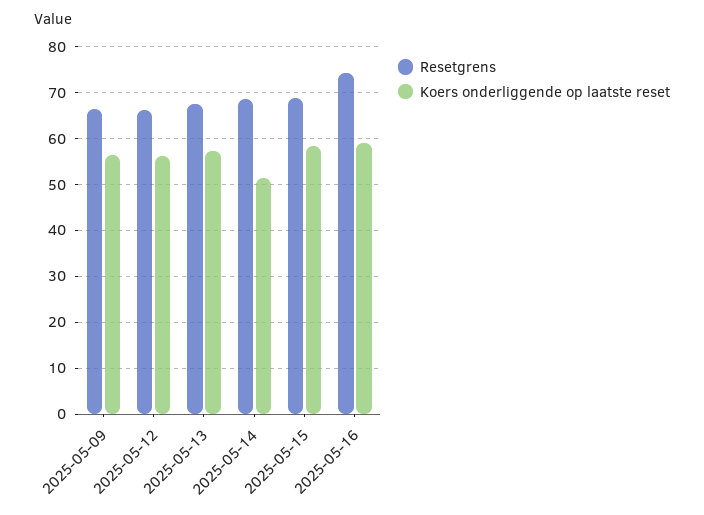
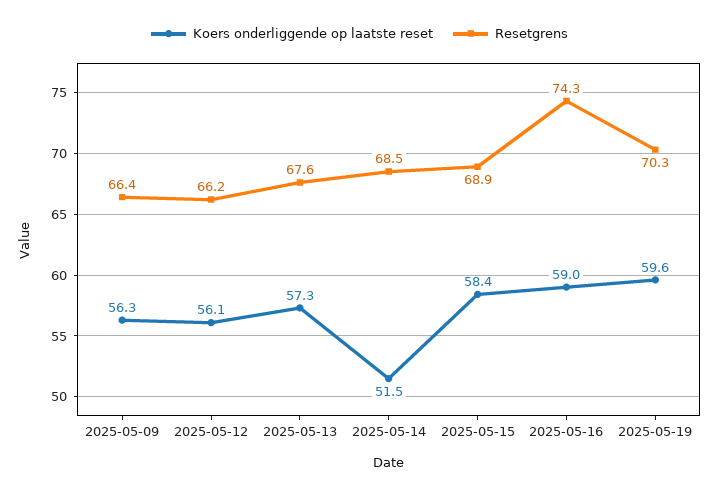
Koers onderliggende op laatste reset, 2025-05-19: none -> 59.6
Resetgrens, 2025-05-19: none -> 70.3

